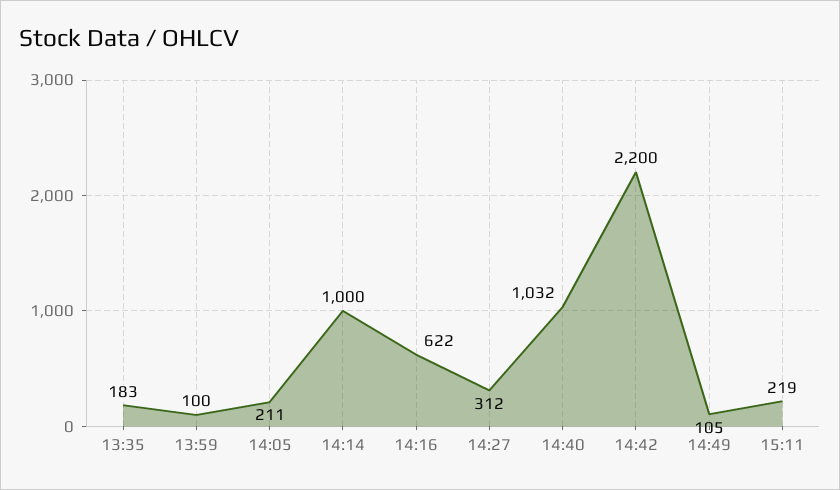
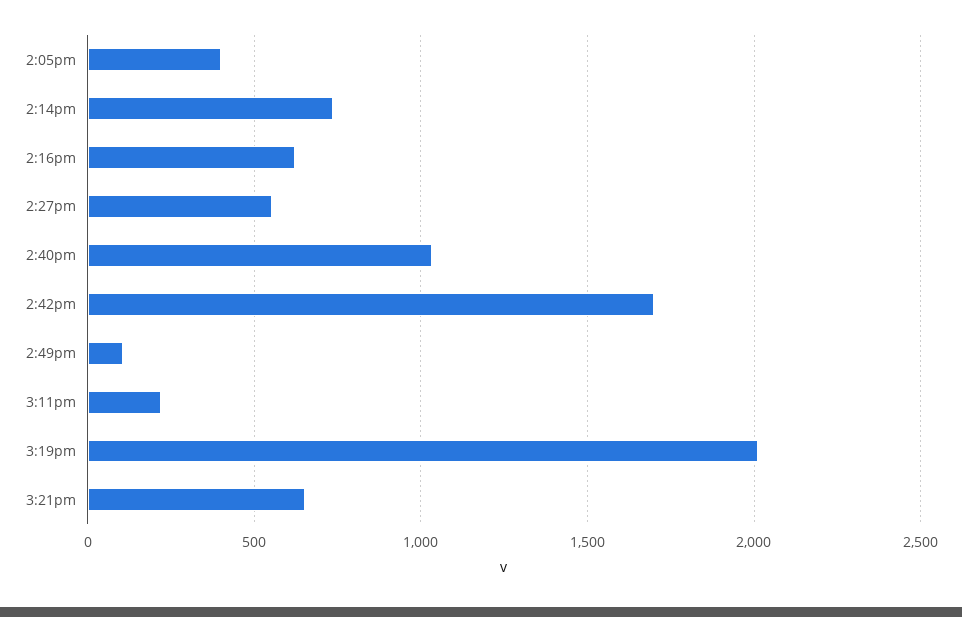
13:35: 183 -> none
13:59: 100 -> none
14:05: 211 -> 400
14:14: 1000 -> 750
14:27: 312 -> 550
14:42: 2200 -> 1700
3:19pm: none -> 2000
3:21pm: none -> 650

